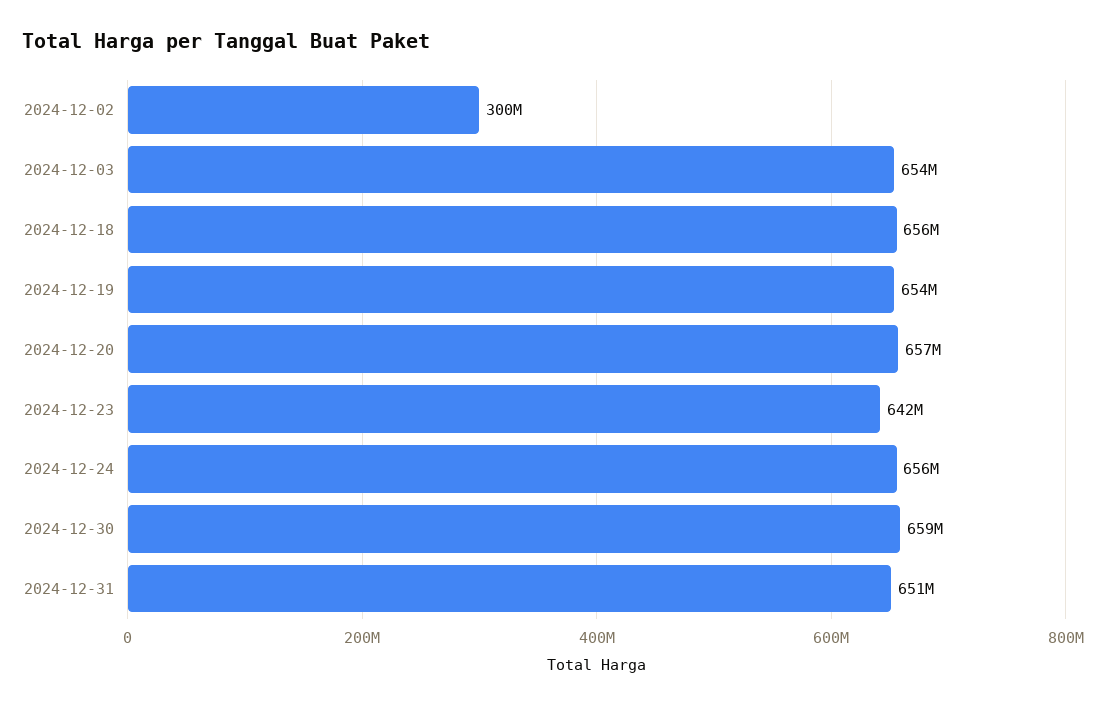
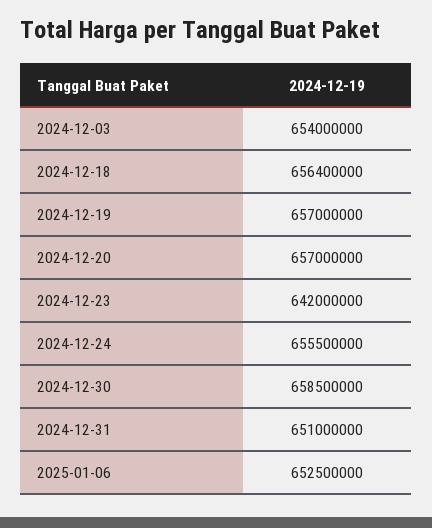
2024-12-02: 300000000 -> none
2024-12-19: 654000000 -> 657000000
2025-01-06: none -> 652500000

